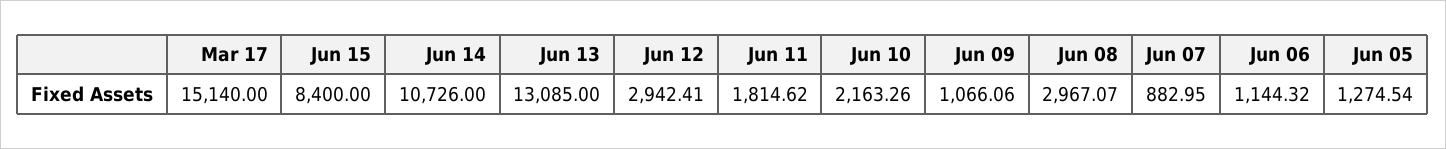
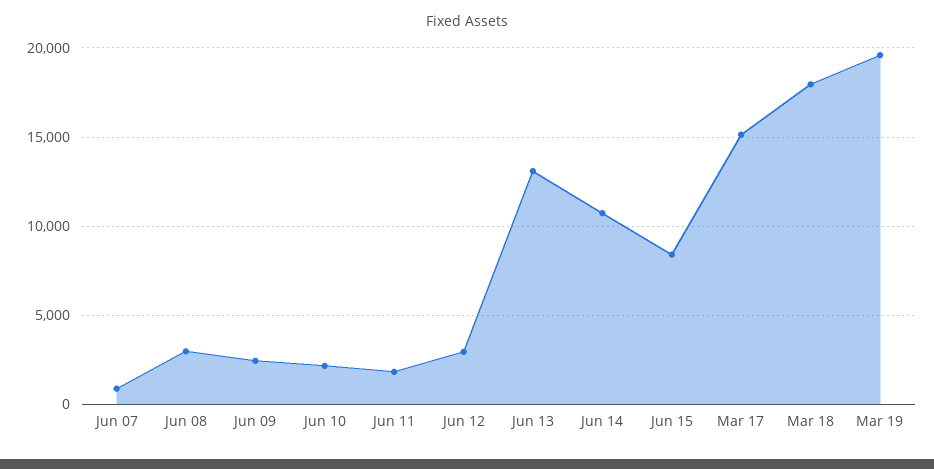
Jun 09: 1066.06 -> 2500
Jun 06: 1144.32 -> none
Jun 05: 1274.54 -> none
Mar 18: none -> 18000
Mar 19: none -> 19500

